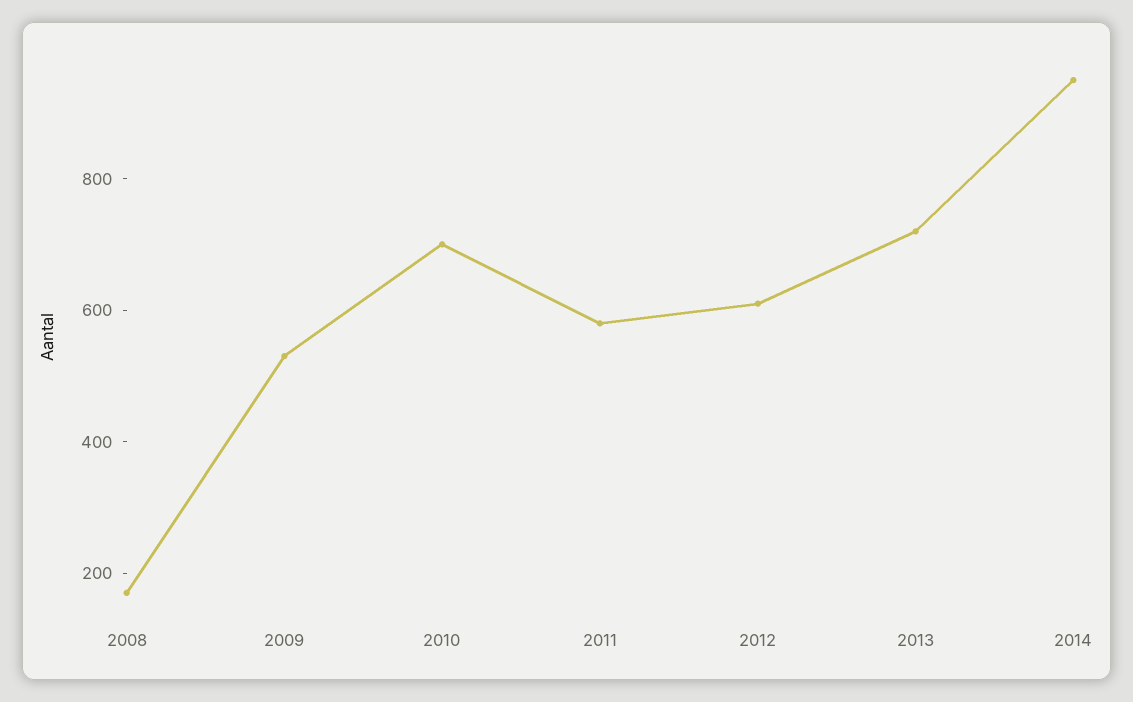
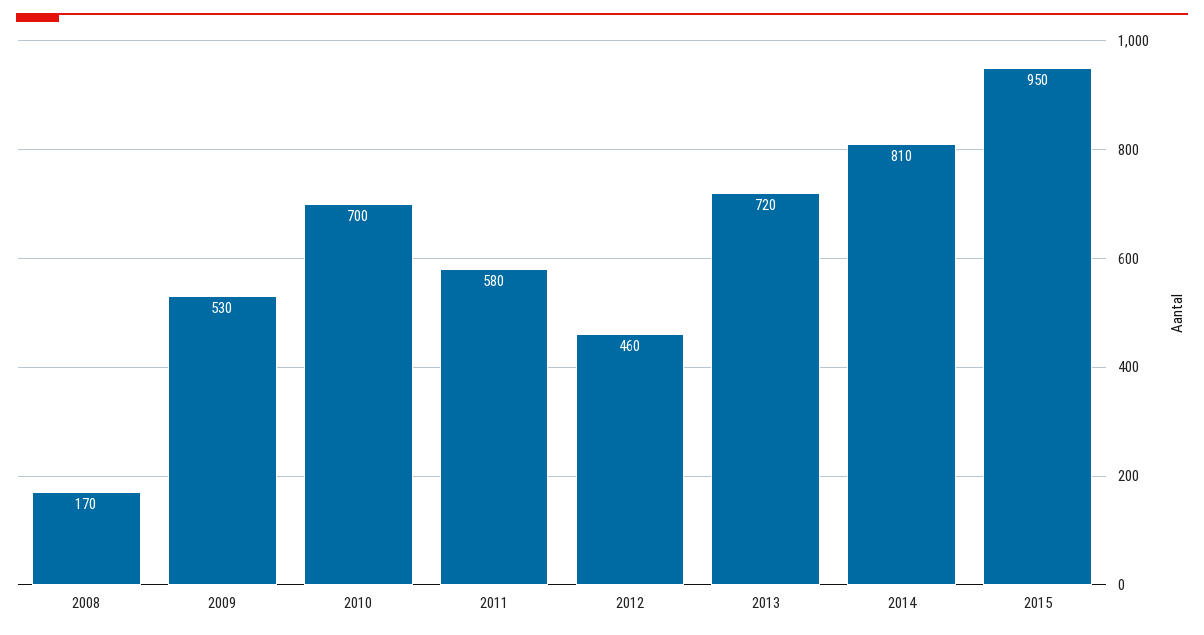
2012: 600 -> 460
2014: 950 -> 810
2015: none -> 950

